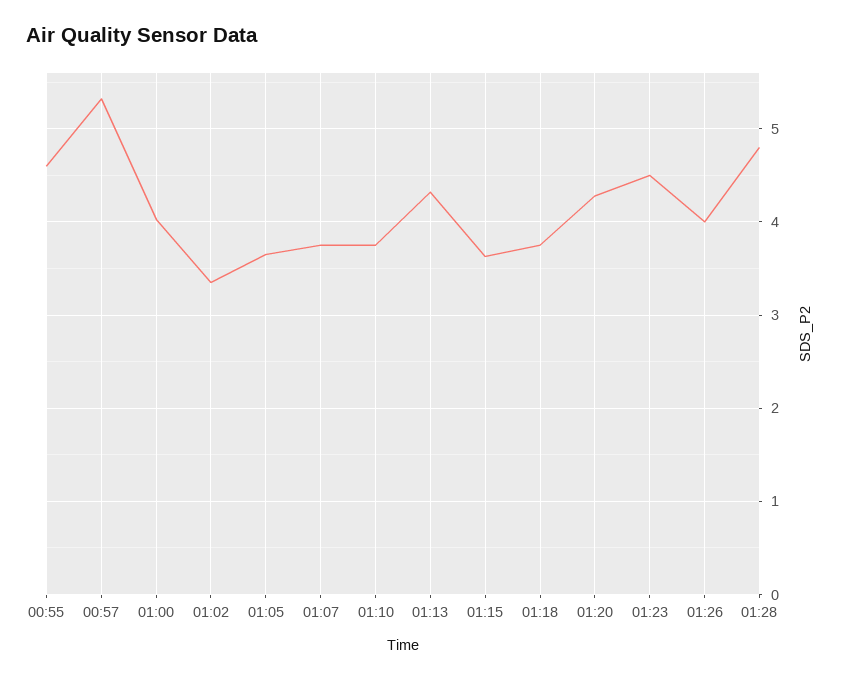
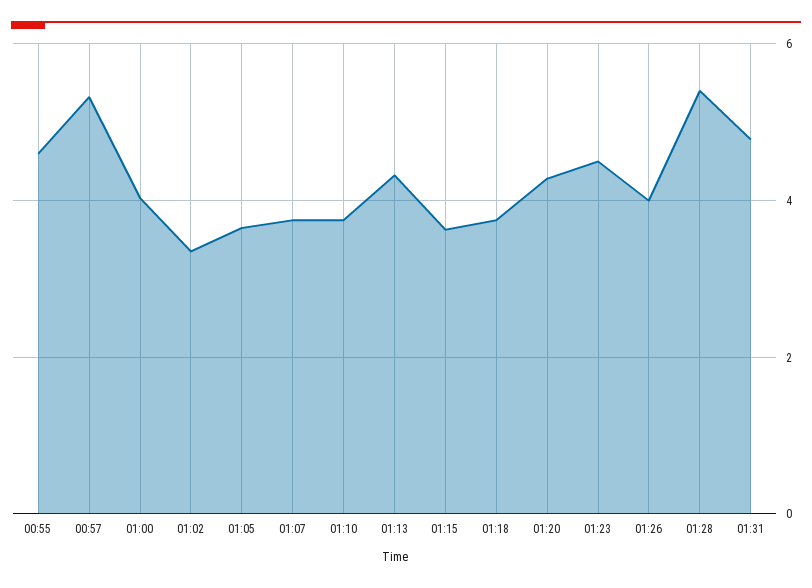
01:28: 4.8 -> 5.4
01:31: none -> 4.8

